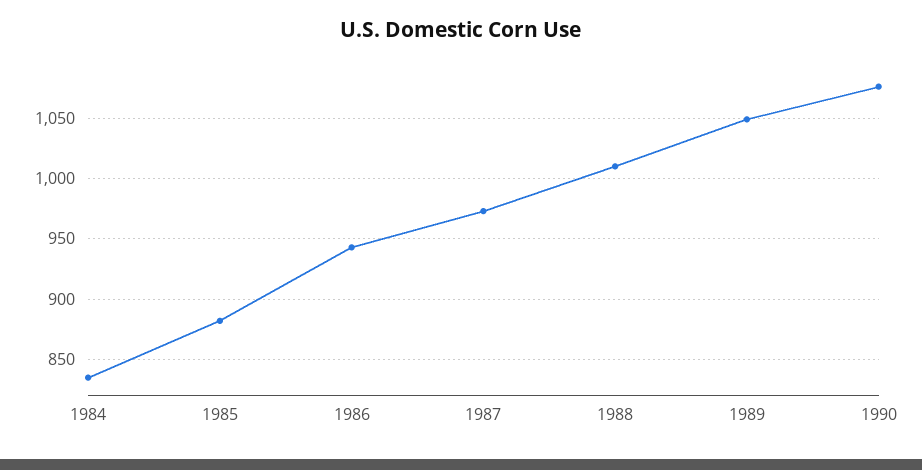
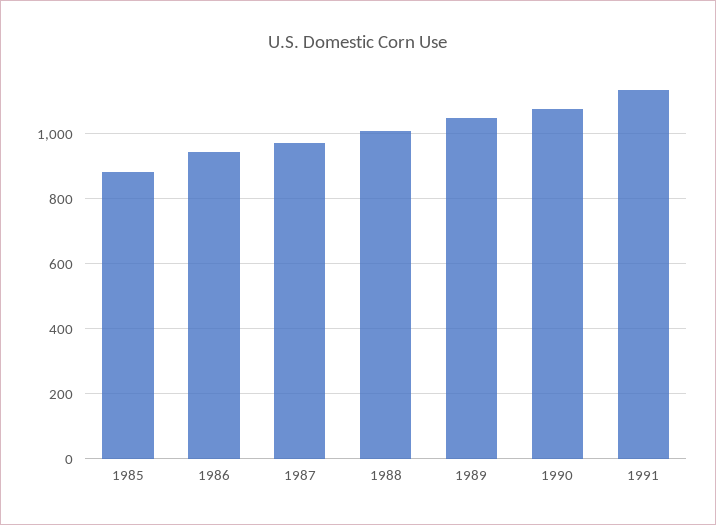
1984: 835 -> none
1991: none -> 1140

